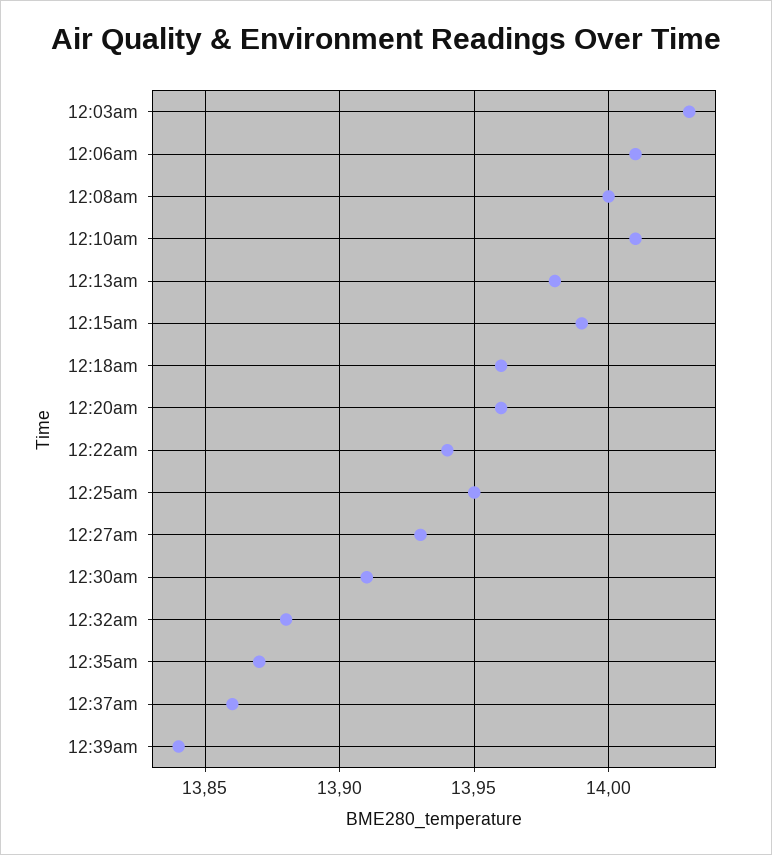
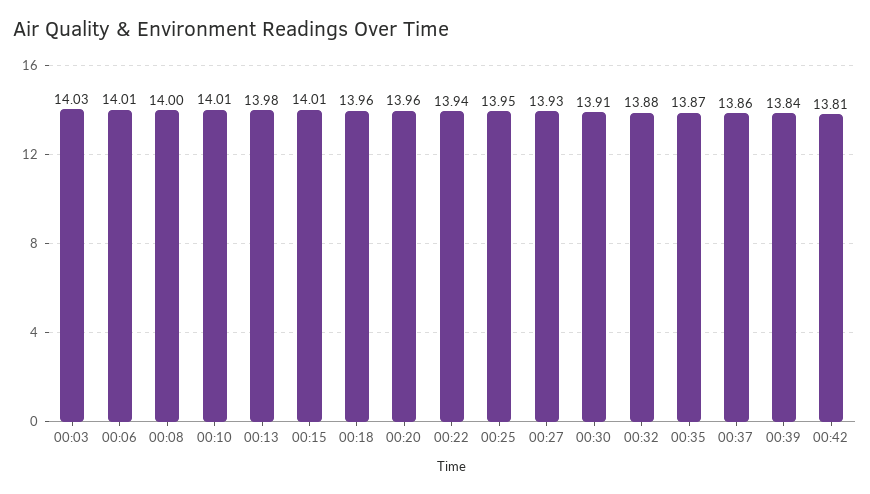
12:15am: 13.99 -> 14.01
00:42: none -> 13.81

